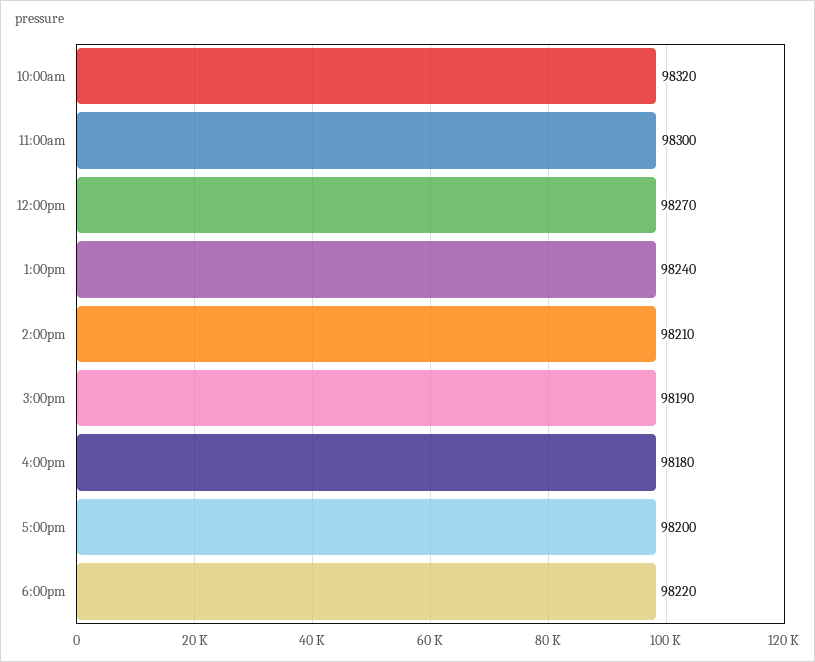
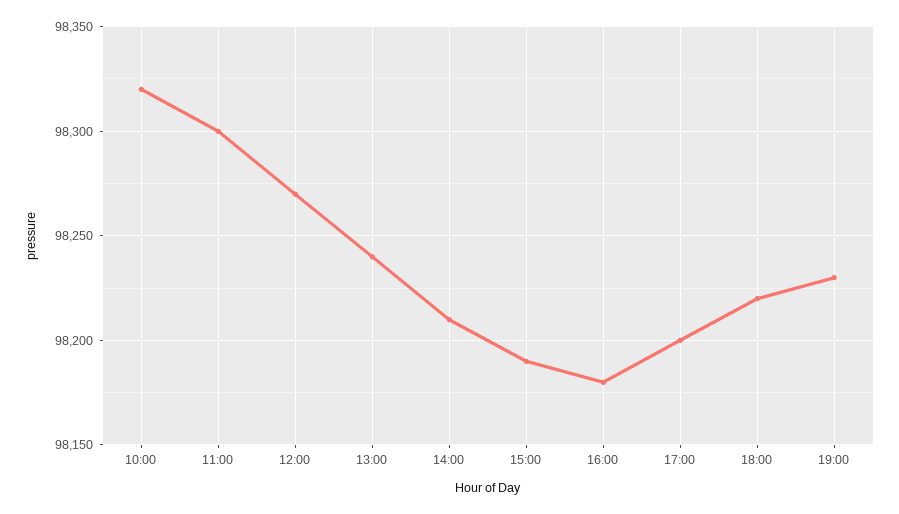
19:00: none -> 98230

